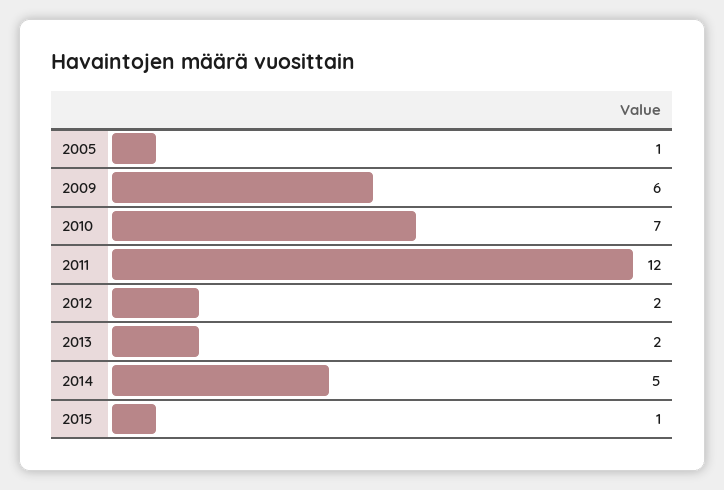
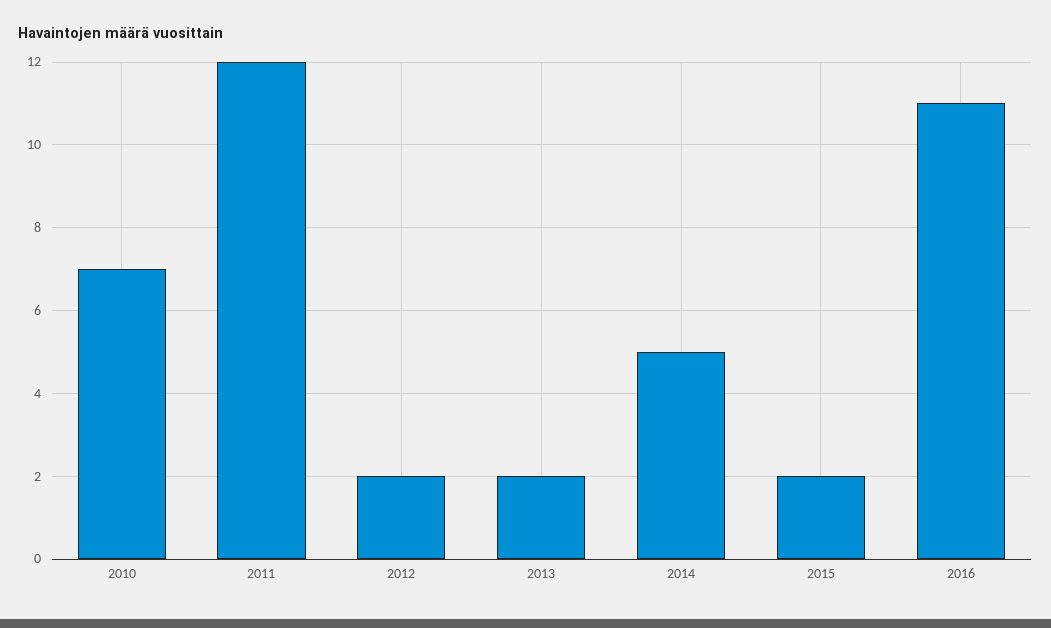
2005: 1 -> none
2009: 6 -> none
2015: 1 -> 2
2016: none -> 11

